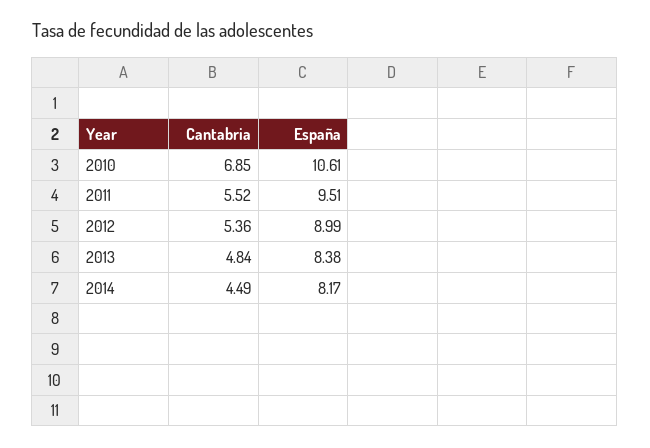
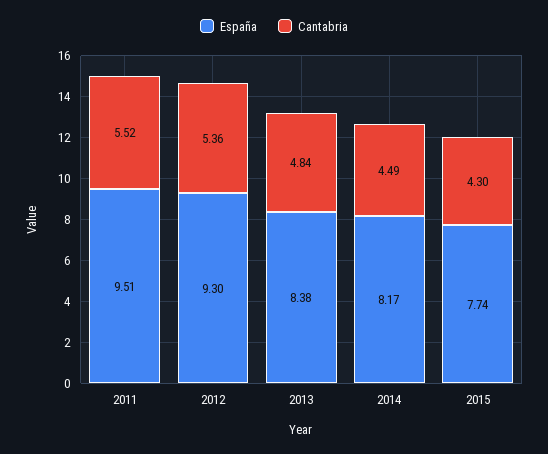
Cantabria, 2010: 6.85 -> none
España, 2010: 10.61 -> none
España, 2012: 8.99 -> 9.3
España, 2015: none -> 7.74
Cantabria, 2015: none -> 4.3

